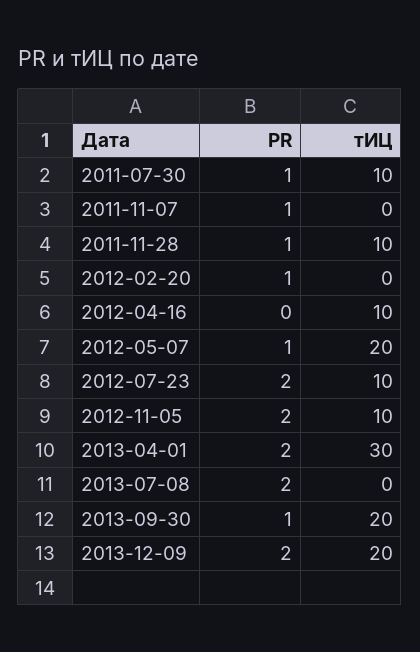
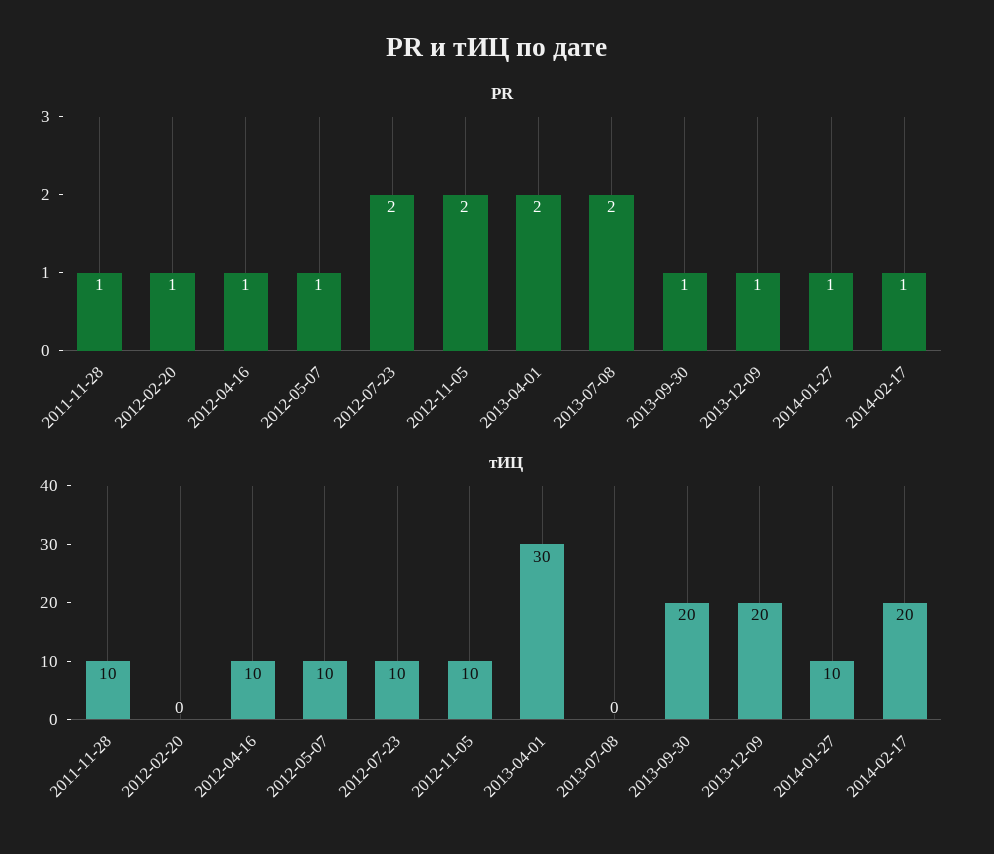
PR, 2011-07-30: 1 -> none
тИЦ, 2011-07-30: 10 -> none
PR, 2011-11-07: 1 -> none
тИЦ, 2011-11-07: 0 -> none
PR, 2012-04-16: 0 -> 1
тИЦ, 2012-05-07: 20 -> 10
PR, 2013-12-09: 2 -> 1
PR, 2014-01-27: none -> 1
PR, 2014-02-17: none -> 1
тИЦ, 2014-01-27: none -> 10
тИЦ, 2014-02-17: none -> 20

